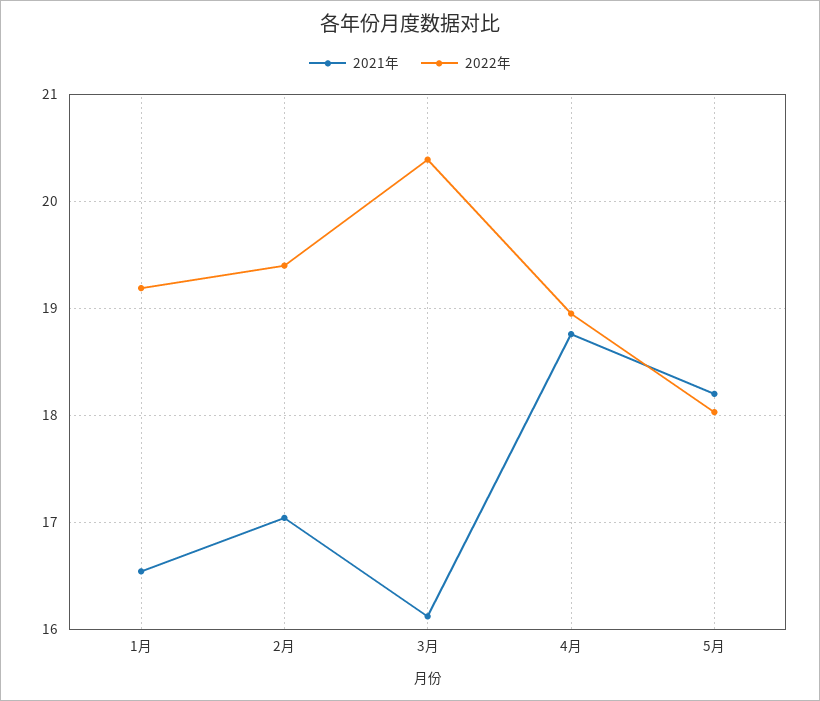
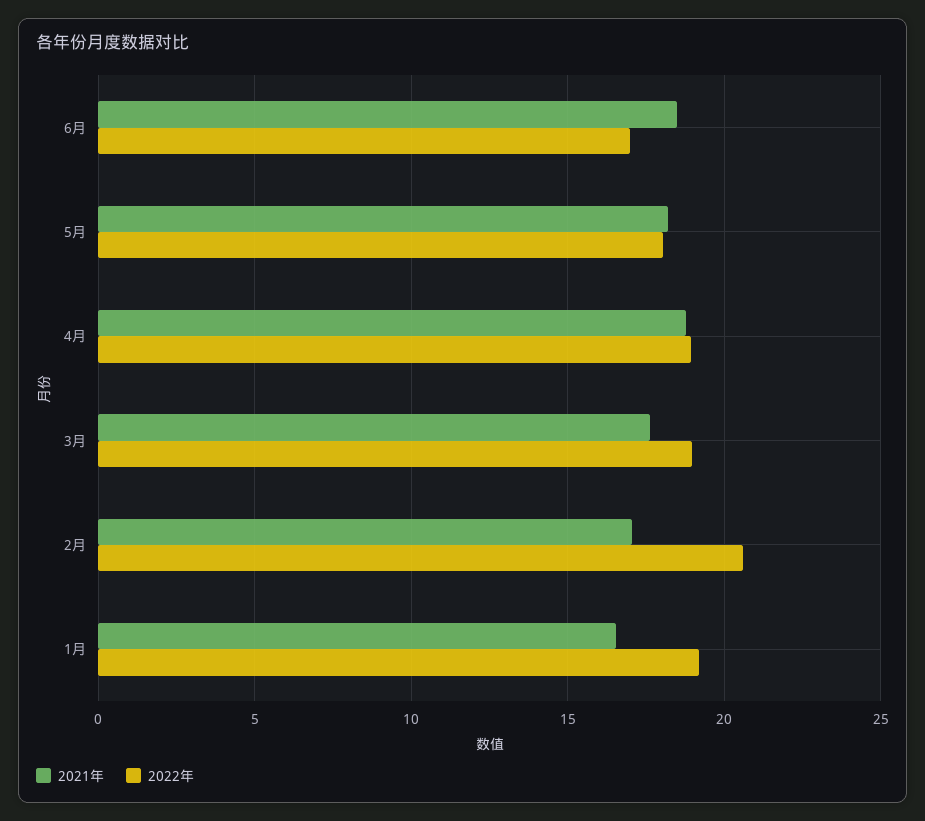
2022年, 2月: 19.4 -> 20.5
2021年, 3月: 16.1 -> 17.5
2022年, 3月: 20.4 -> 19
2021年, 6月: none -> 18.5
2022年, 6月: none -> 17

